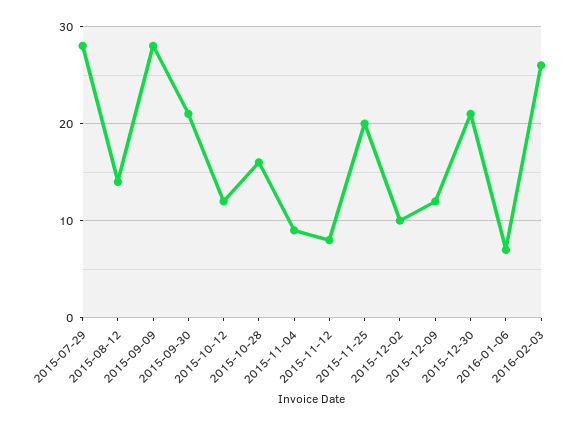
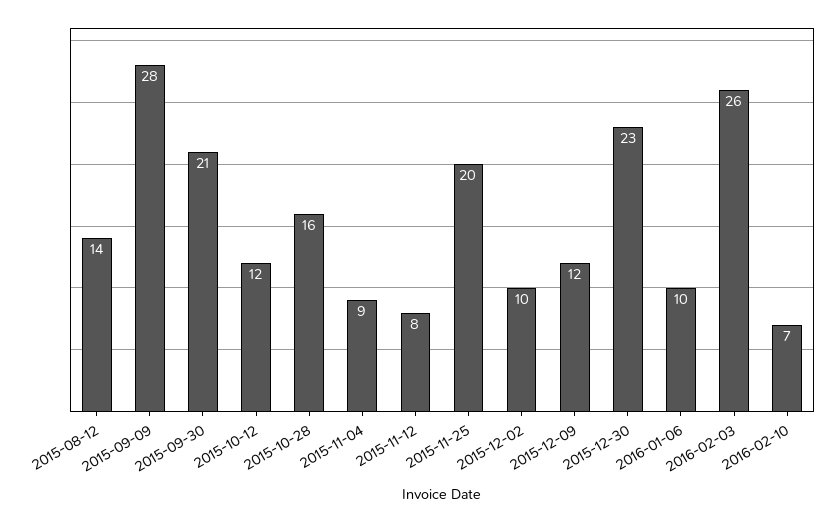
2015-07-29: 28 -> none
2015-12-30: 21 -> 23
2016-01-06: 7 -> 10
2016-02-10: none -> 7

